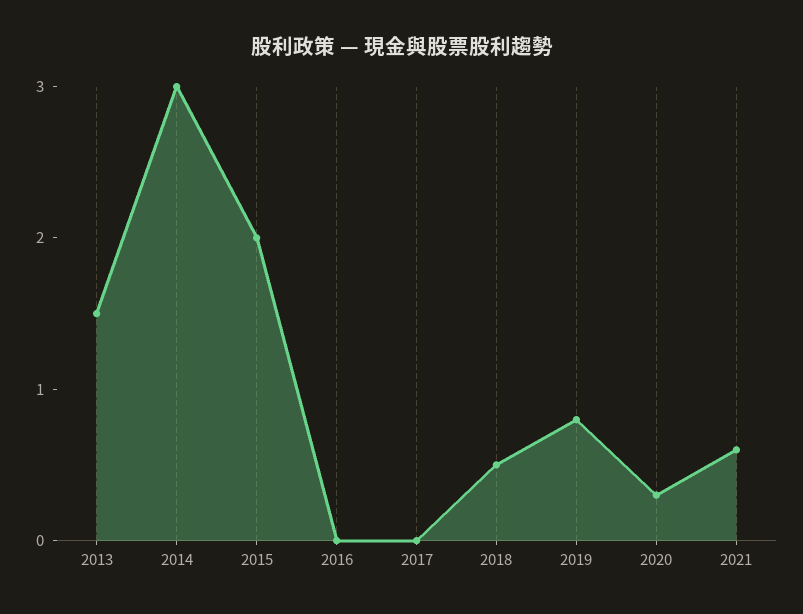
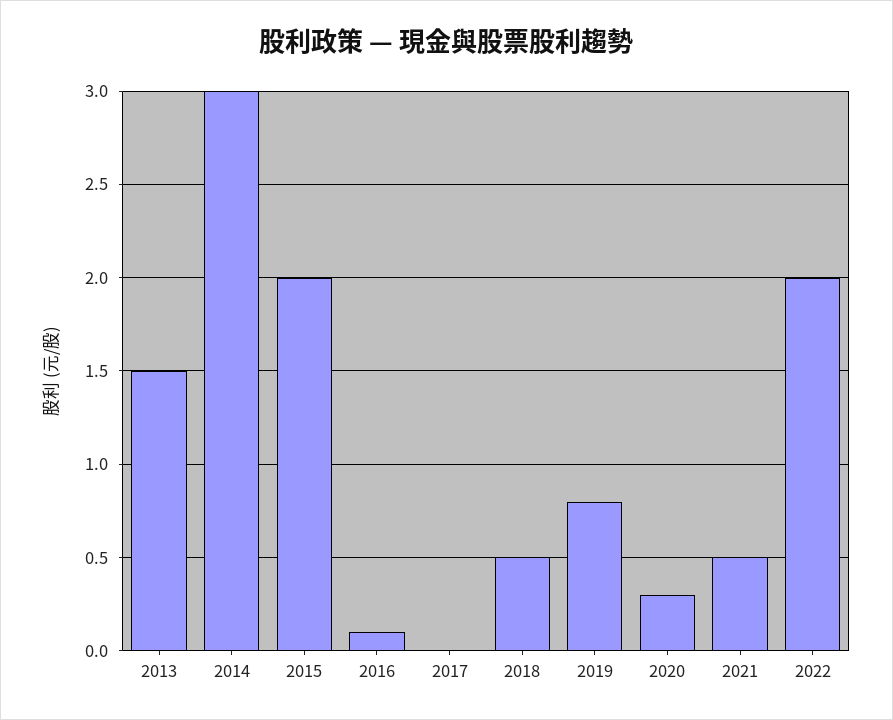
2016: 0 -> 0.1
2021: 0.6 -> 0.5
2022: none -> 2

